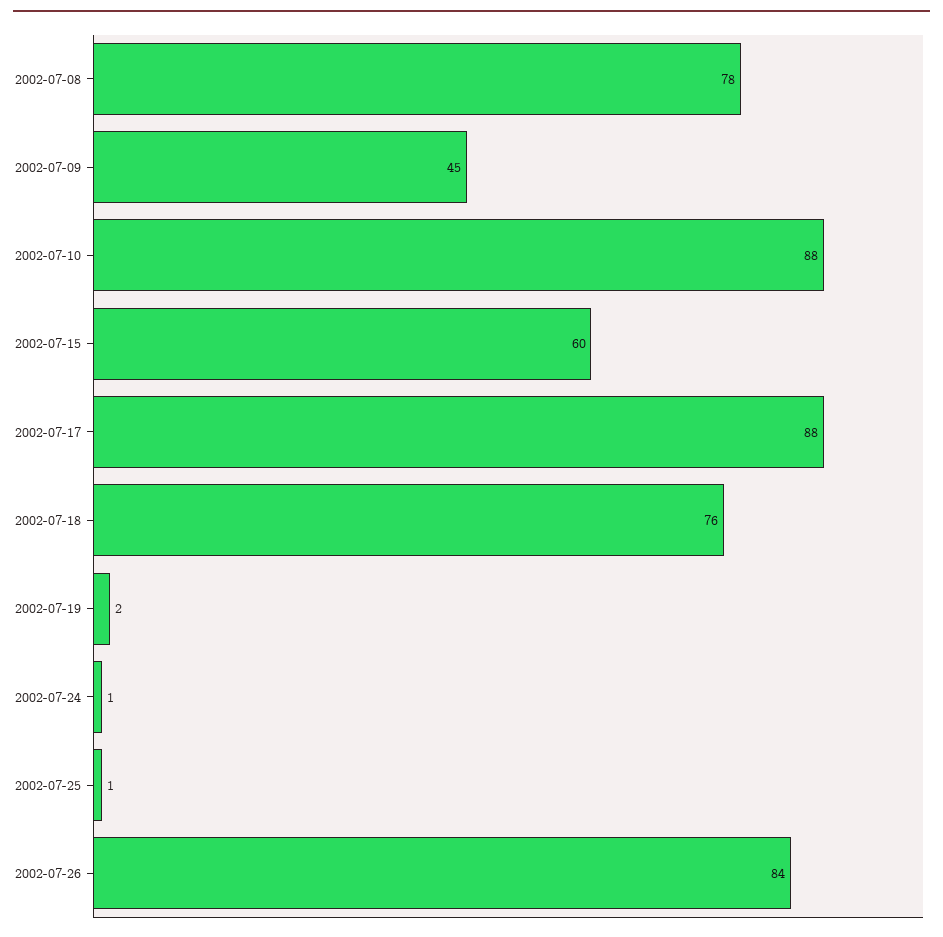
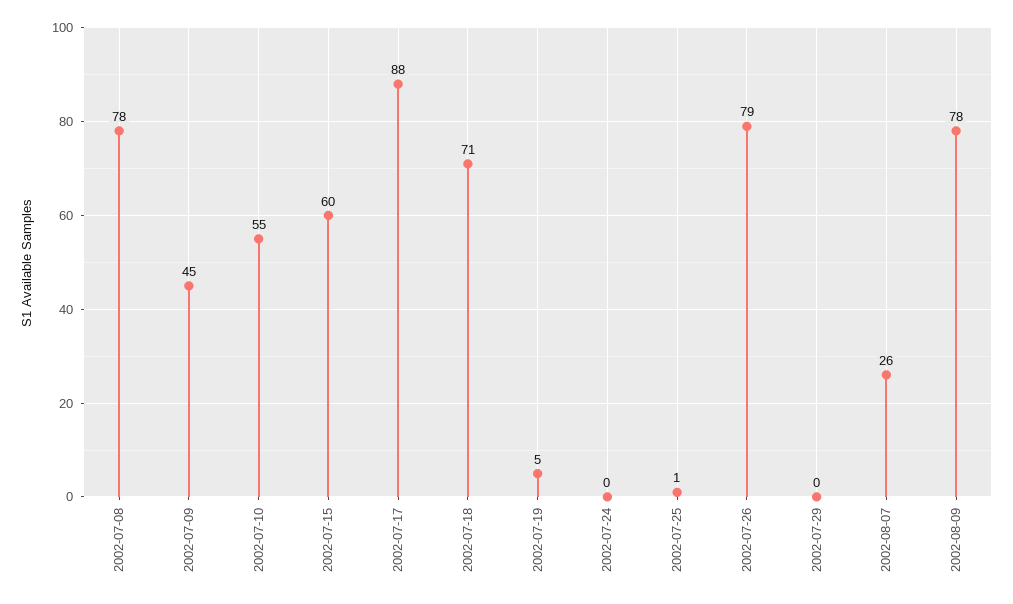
2002-07-10: 88 -> 55
2002-07-18: 76 -> 71
2002-07-19: 2 -> 5
2002-07-24: 1 -> 0
2002-07-26: 84 -> 79
2002-07-29: none -> 0
2002-08-07: none -> 26
2002-08-09: none -> 78

